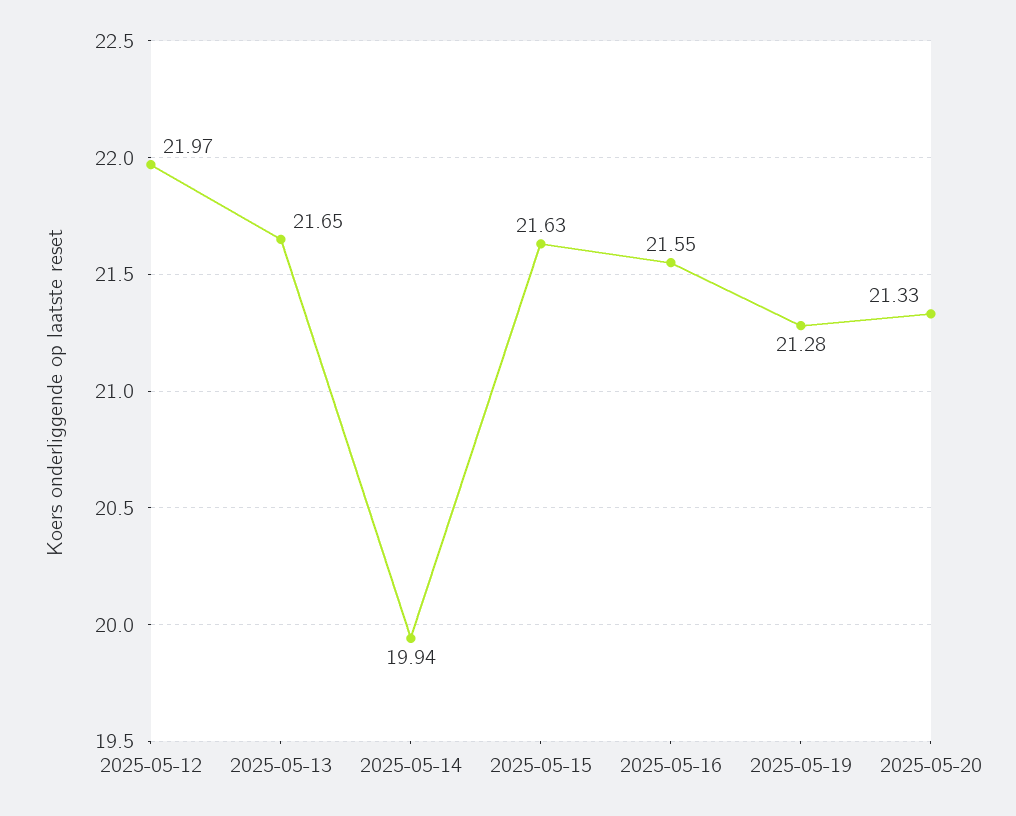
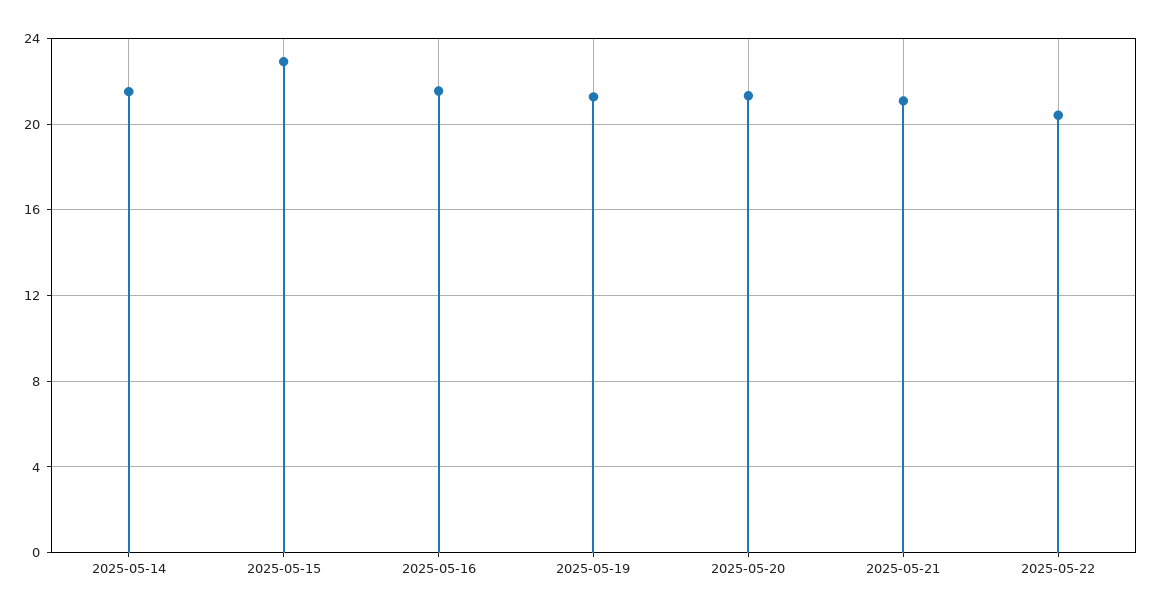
2025-05-12: 21.97 -> none
2025-05-13: 21.65 -> none
2025-05-14: 19.94 -> 21.5
2025-05-15: 21.63 -> 23
2025-05-21: none -> 21
2025-05-22: none -> 20.5

